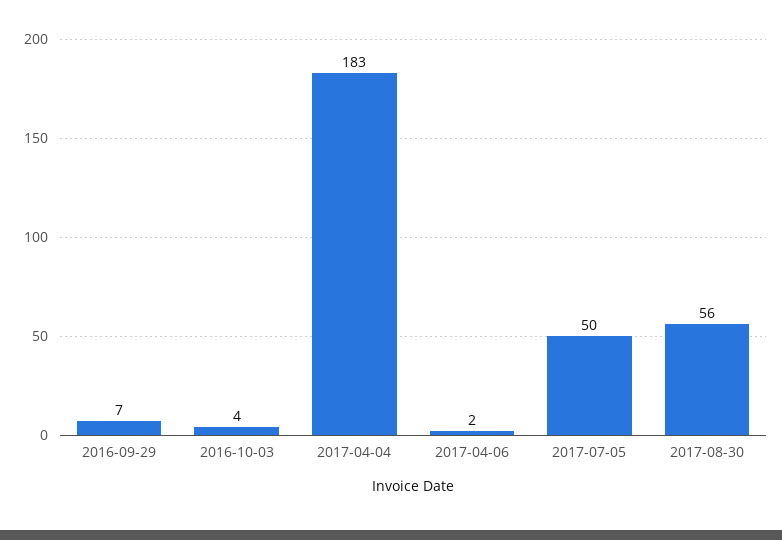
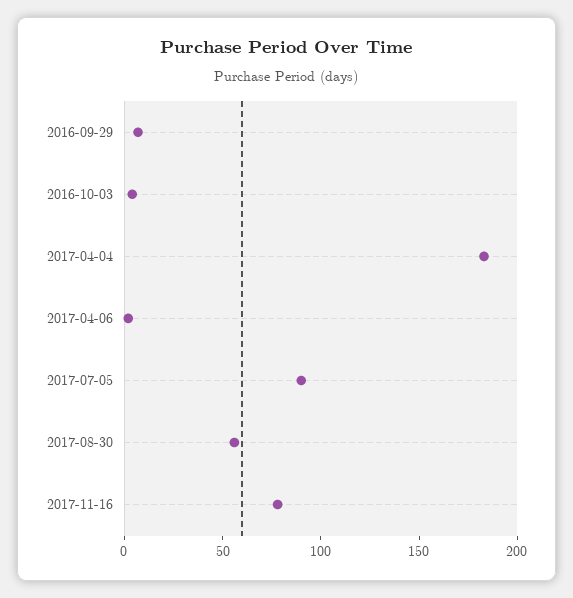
2017-07-05: 50 -> 90
2017-11-16: none -> 80

